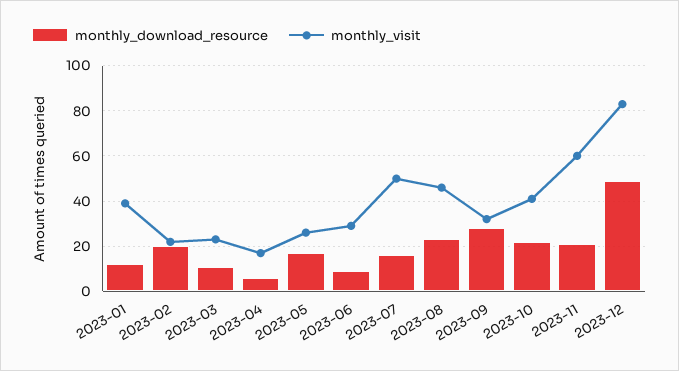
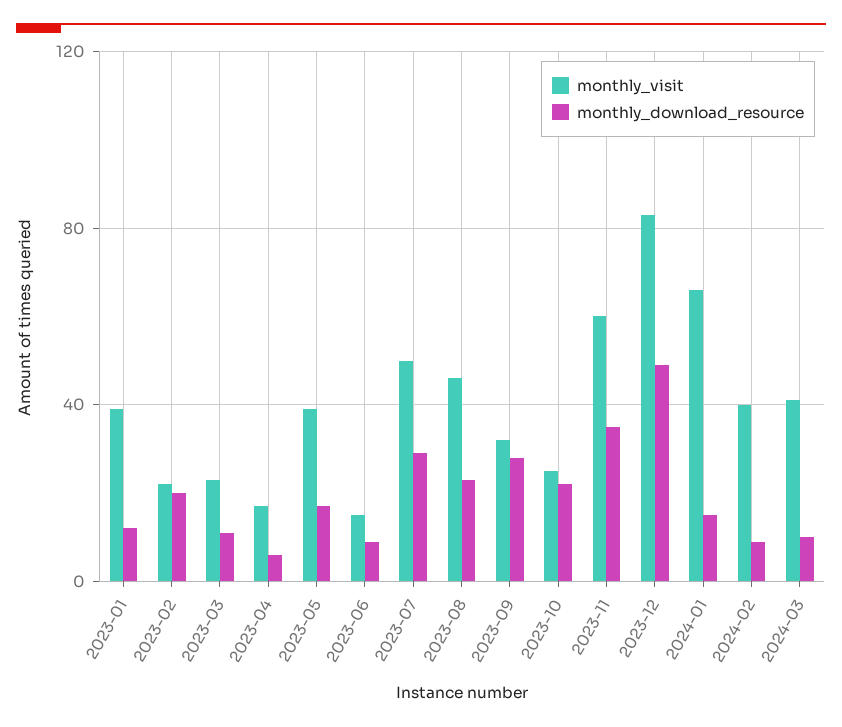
monthly_visit, 2023-05: 25 -> 40
monthly_visit, 2023-06: 30 -> 15
monthly_download_resource, 2023-07: 15 -> 30
monthly_visit, 2023-10: 40 -> 25
monthly_download_resource, 2023-11: 20 -> 35
monthly_visit, 2024-01: none -> 65
monthly_download_resource, 2024-01: none -> 15
monthly_visit, 2024-02: none -> 40
monthly_download_resource, 2024-02: none -> 10
monthly_visit, 2024-03: none -> 40
monthly_download_resource, 2024-03: none -> 10

